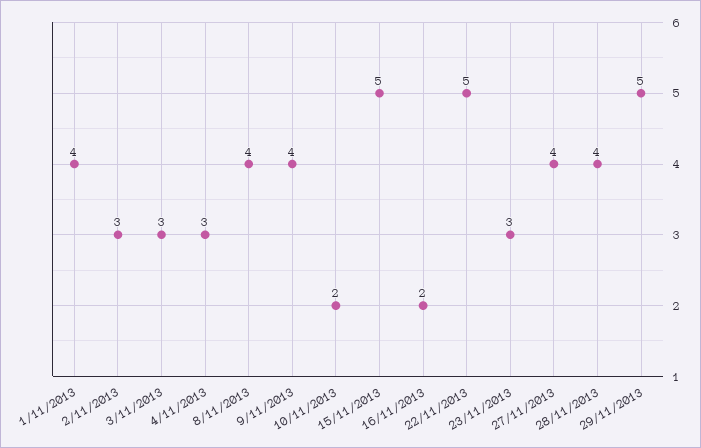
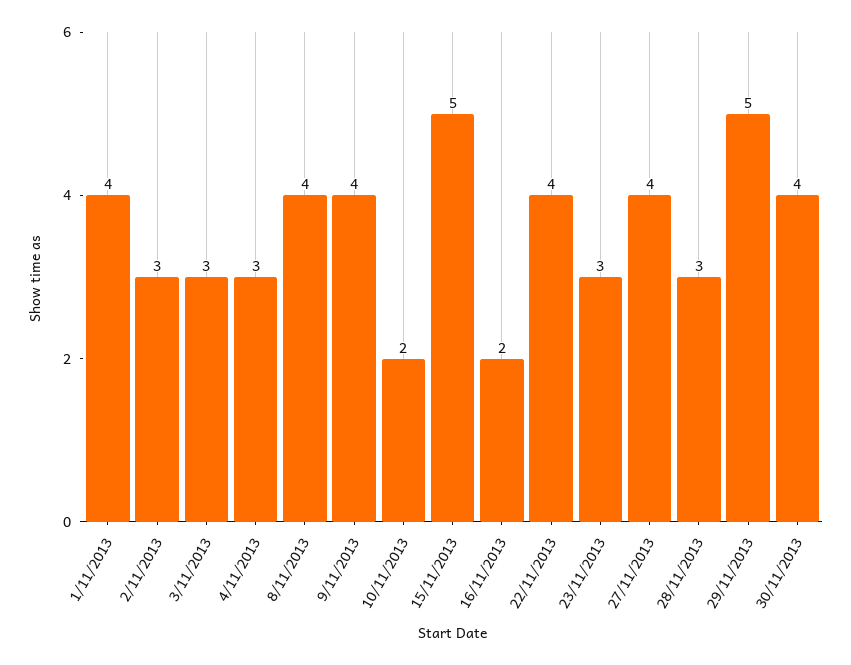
22/11/2013: 5 -> 4
28/11/2013: 4 -> 3
30/11/2013: none -> 4

